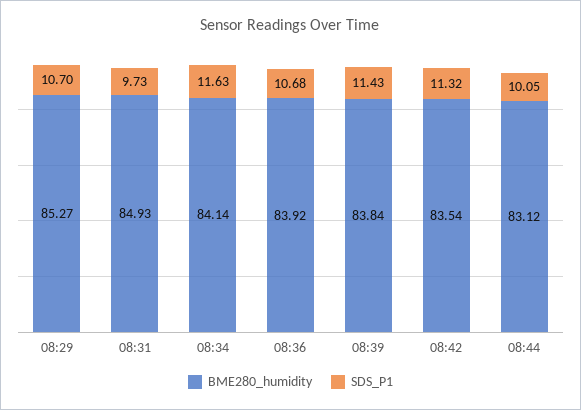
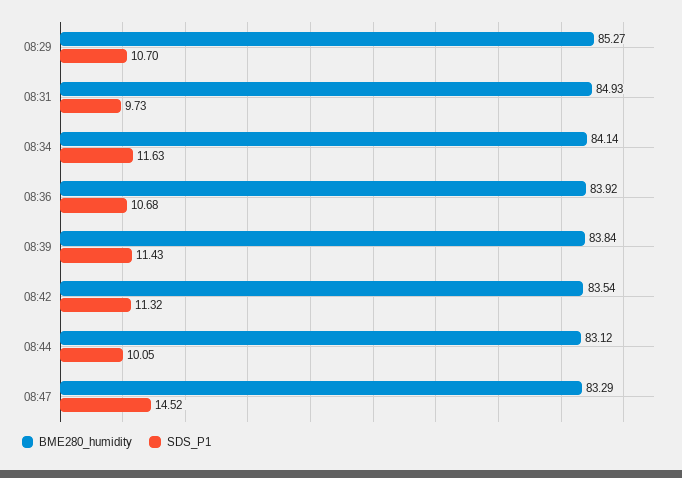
BME280_humidity, 08:47: none -> 83.29
SDS_P1, 08:47: none -> 14.52

